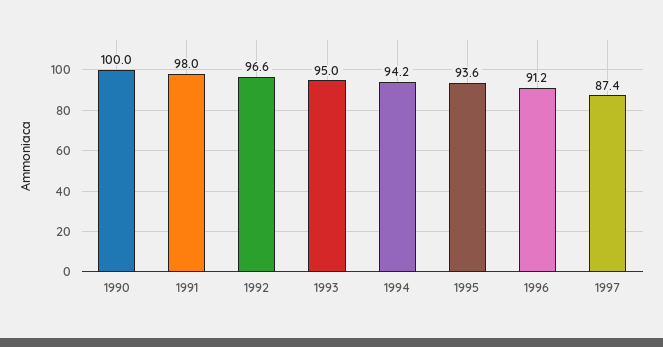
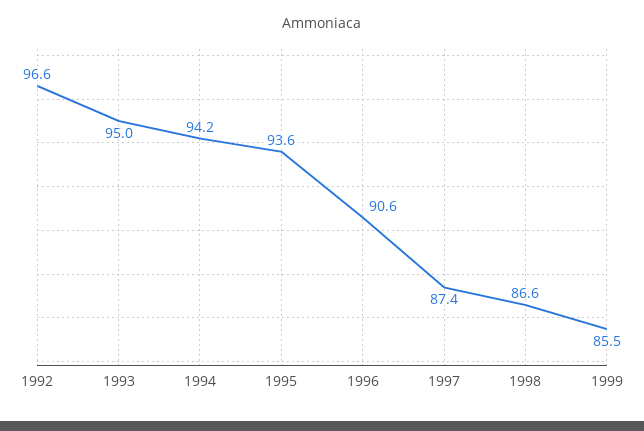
1990: 100 -> none
1991: 98 -> none
1996: 91.2 -> 90.6
1998: none -> 86.6
1999: none -> 85.5

